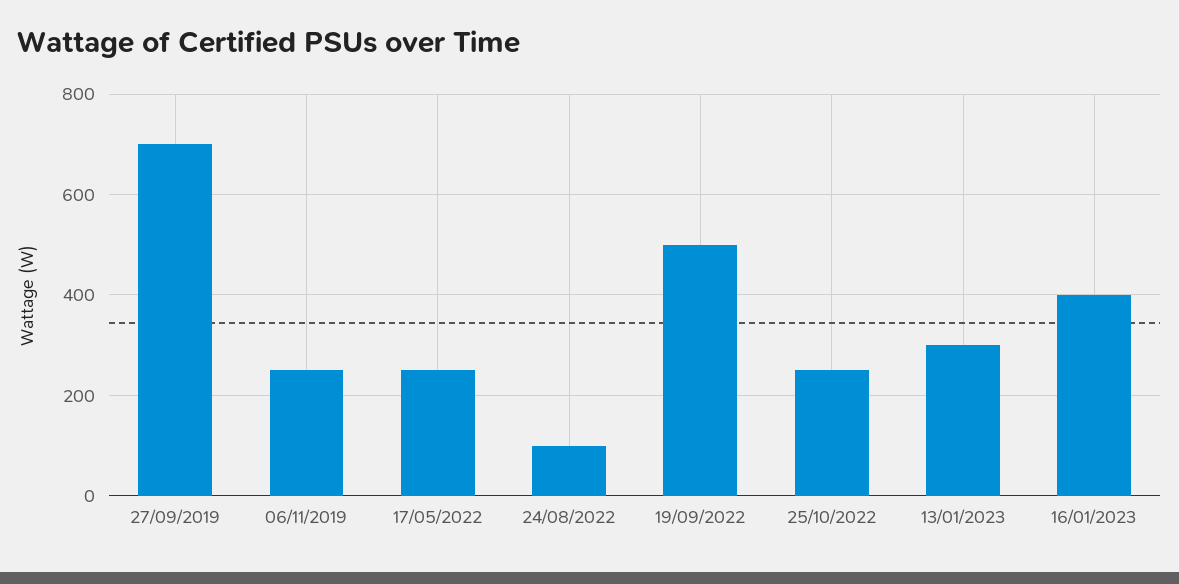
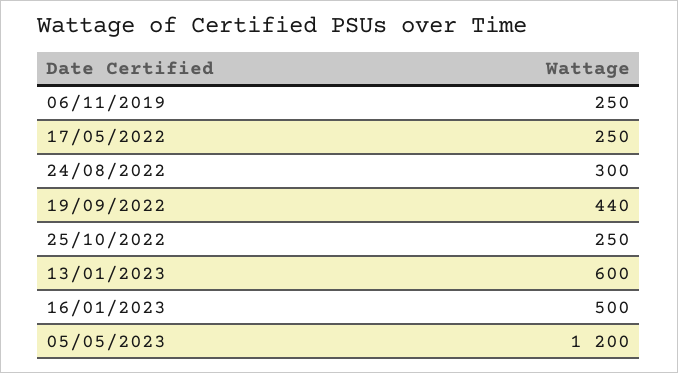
27/09/2019: 700 -> none
24/08/2022: 100 -> 300
19/09/2022: 500 -> 440
13/01/2023: 300 -> 600
16/01/2023: 400 -> 500
05/05/2023: none -> 1200

